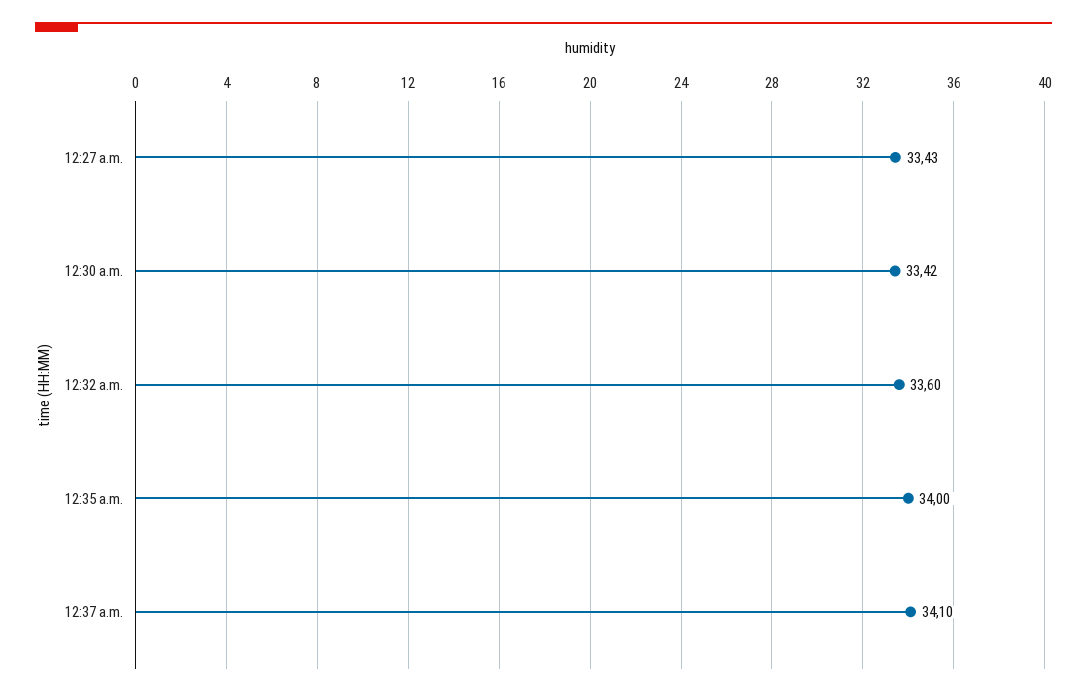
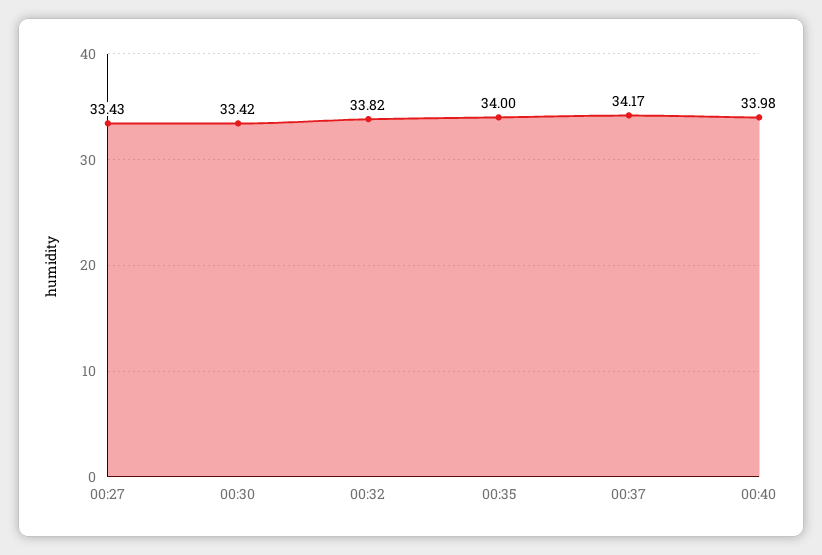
12:32 a.m.: 33.6 -> 33.82
12:37 a.m.: 34.1 -> 34.17
00:40: none -> 33.98

